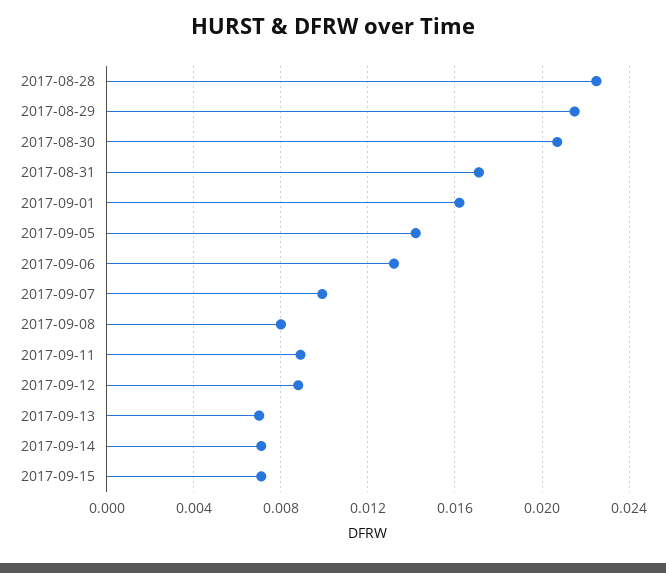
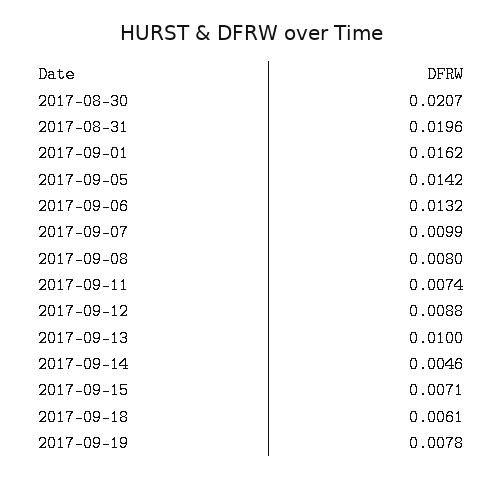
2017-08-28: 0.0225 -> none
2017-08-29: 0.0215 -> none
2017-08-31: 0.017 -> 0.0196
2017-09-11: 0.009 -> 0.0074
2017-09-13: 0.007 -> 0.01
2017-09-14: 0.007 -> 0.0046
2017-09-18: none -> 0.0061
2017-09-19: none -> 0.0078

